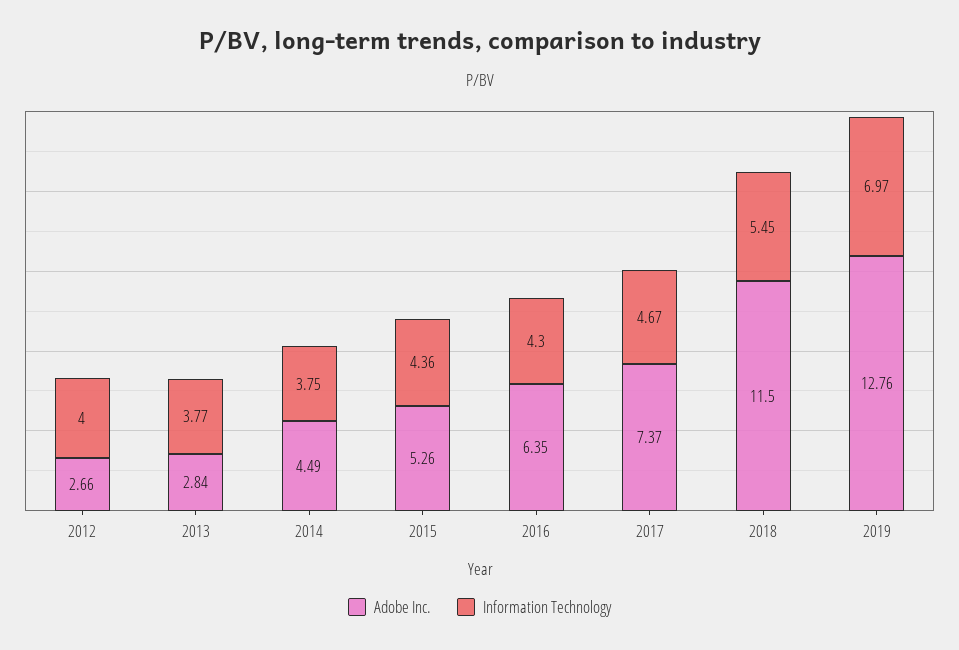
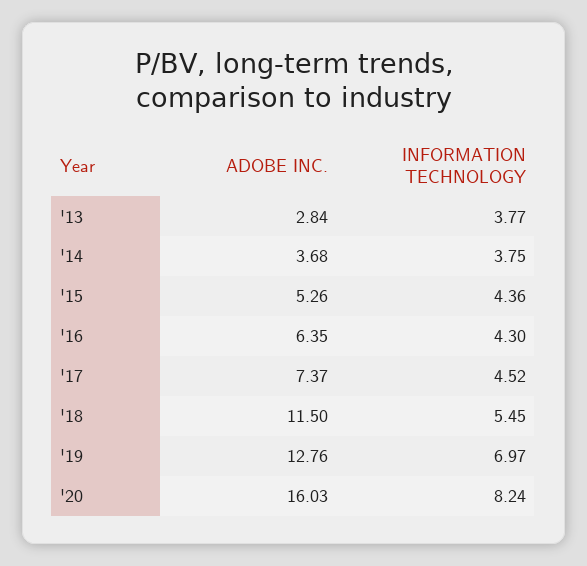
Adobe Inc., 2012: 2.66 -> none
Information Technology, 2012: 4 -> none
Adobe Inc., 2014: 4.49 -> 3.68
Information Technology, 2017: 4.67 -> 4.52
Adobe Inc., '20: none -> 16.03
Information Technology, '20: none -> 8.24

